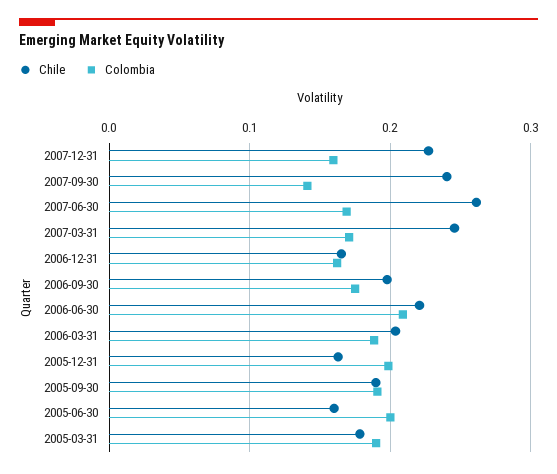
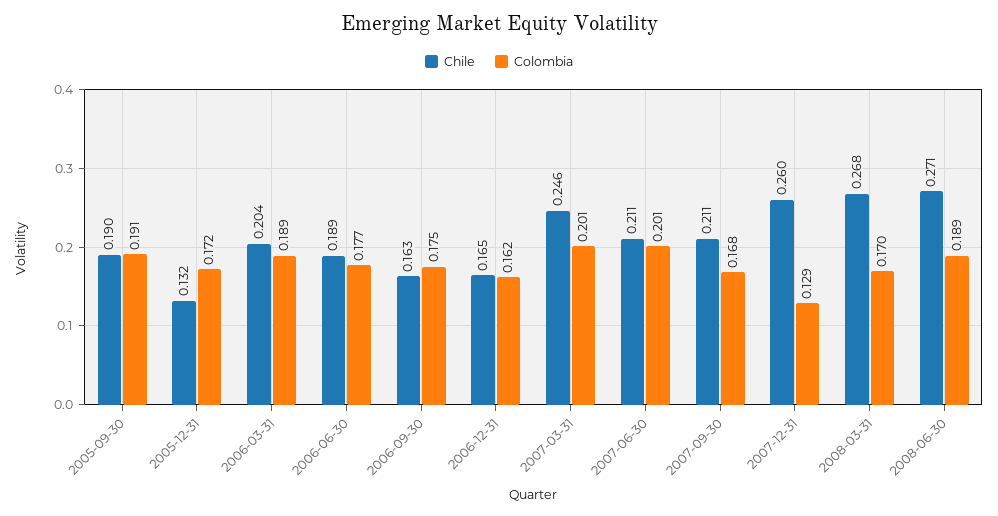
Chile, 2007-12-31: 0.23 -> 0.26
Colombia, 2007-12-31: 0.16 -> 0.129
Chile, 2007-09-30: 0.24 -> 0.211
Colombia, 2007-09-30: 0.14 -> 0.168
Chile, 2007-06-30: 0.26 -> 0.211
Colombia, 2007-06-30: 0.17 -> 0.201
Colombia, 2007-03-31: 0.17 -> 0.201
Chile, 2006-09-30: 0.2 -> 0.163
Chile, 2006-06-30: 0.22 -> 0.189
Colombia, 2006-06-30: 0.21 -> 0.177
Chile, 2005-12-31: 0.16 -> 0.132
Colombia, 2005-12-31: 0.2 -> 0.172
Chile, 2005-06-30: 0.16 -> none
Colombia, 2005-06-30: 0.2 -> none
Chile, 2005-03-31: 0.18 -> none
Colombia, 2005-03-31: 0.19 -> none
Chile, 2008-03-31: none -> 0.268
Colombia, 2008-03-31: none -> 0.17
Chile, 2008-06-30: none -> 0.271
Colombia, 2008-06-30: none -> 0.189

